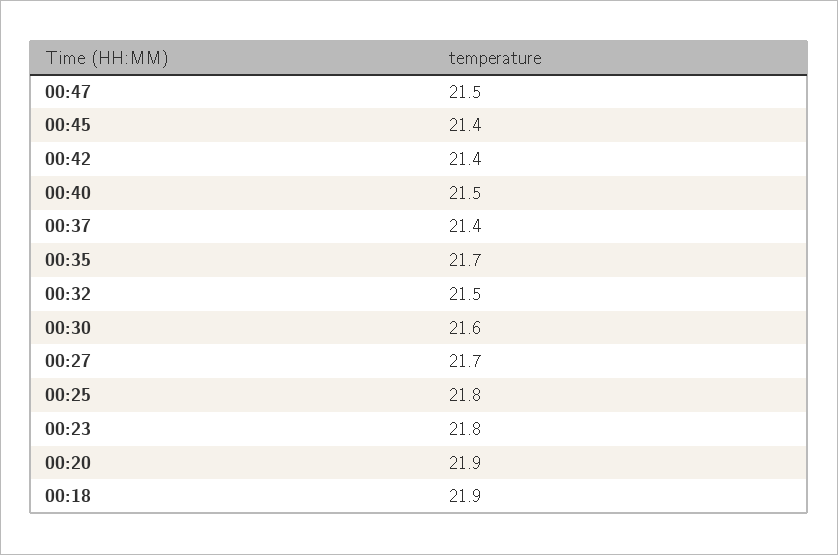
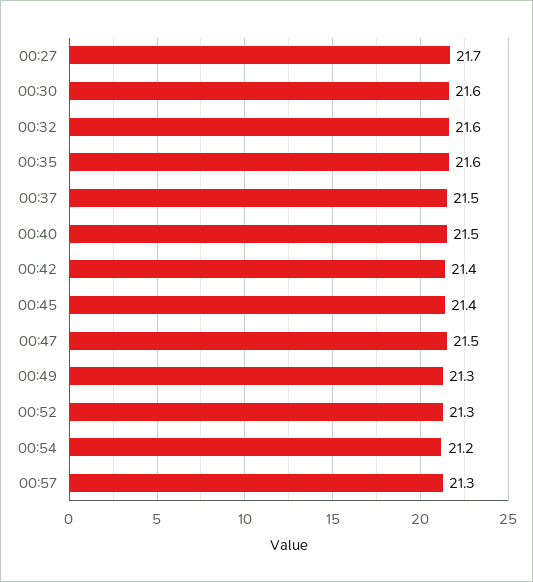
00:37: 21.4 -> 21.5
00:35: 21.7 -> 21.6
00:32: 21.5 -> 21.6
00:25: 21.8 -> none
00:23: 21.8 -> none
00:20: 21.9 -> none
00:18: 21.9 -> none
00:49: none -> 21.3
00:52: none -> 21.3
00:54: none -> 21.2
00:57: none -> 21.3

